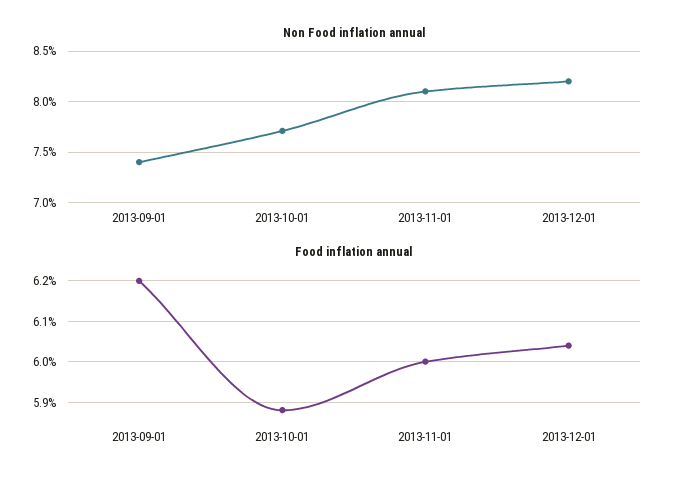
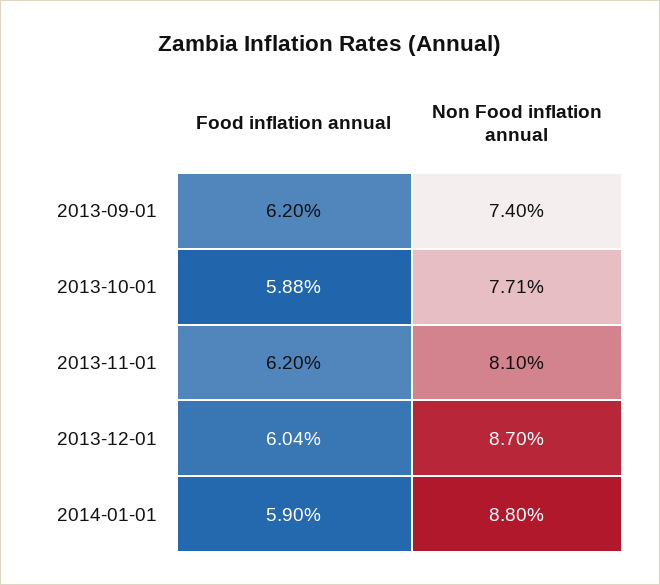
Non Food inflation annual, 2013-12-01: 8.2 -> 8.7
Food inflation annual, 2013-11-01: 6 -> 6.2
Food inflation annual, 2014-01-01: none -> 5.9
Non Food inflation annual, 2014-01-01: none -> 8.8

